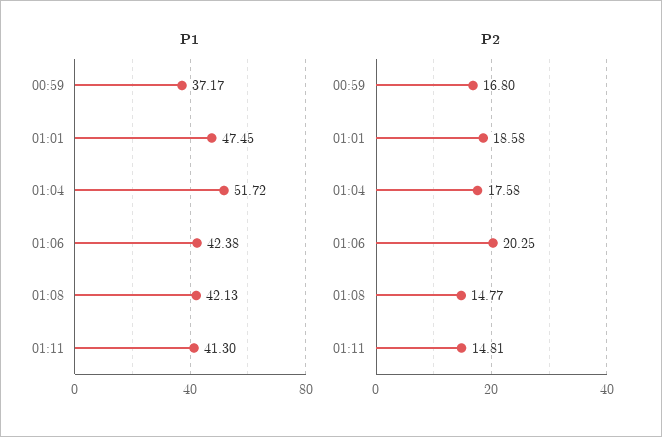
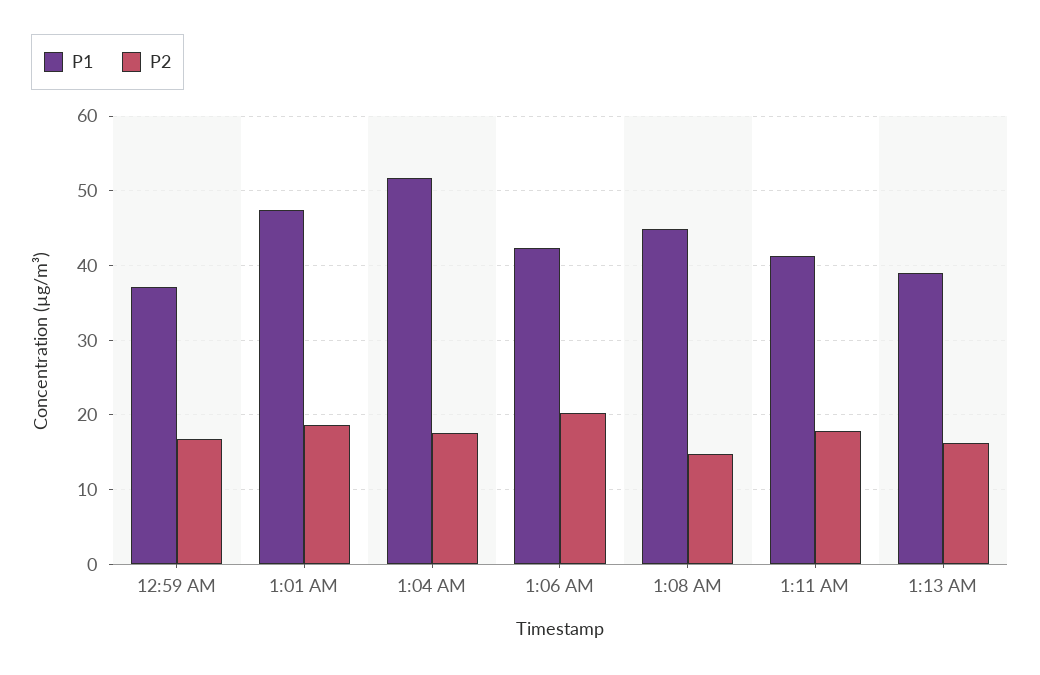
P1, 01:08: 42.13 -> 45
P2, 01:11: 14.81 -> 18
P1, 1:13 AM: none -> 39
P2, 1:13 AM: none -> 16

